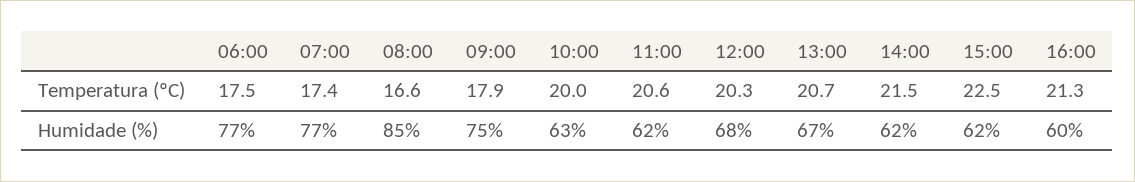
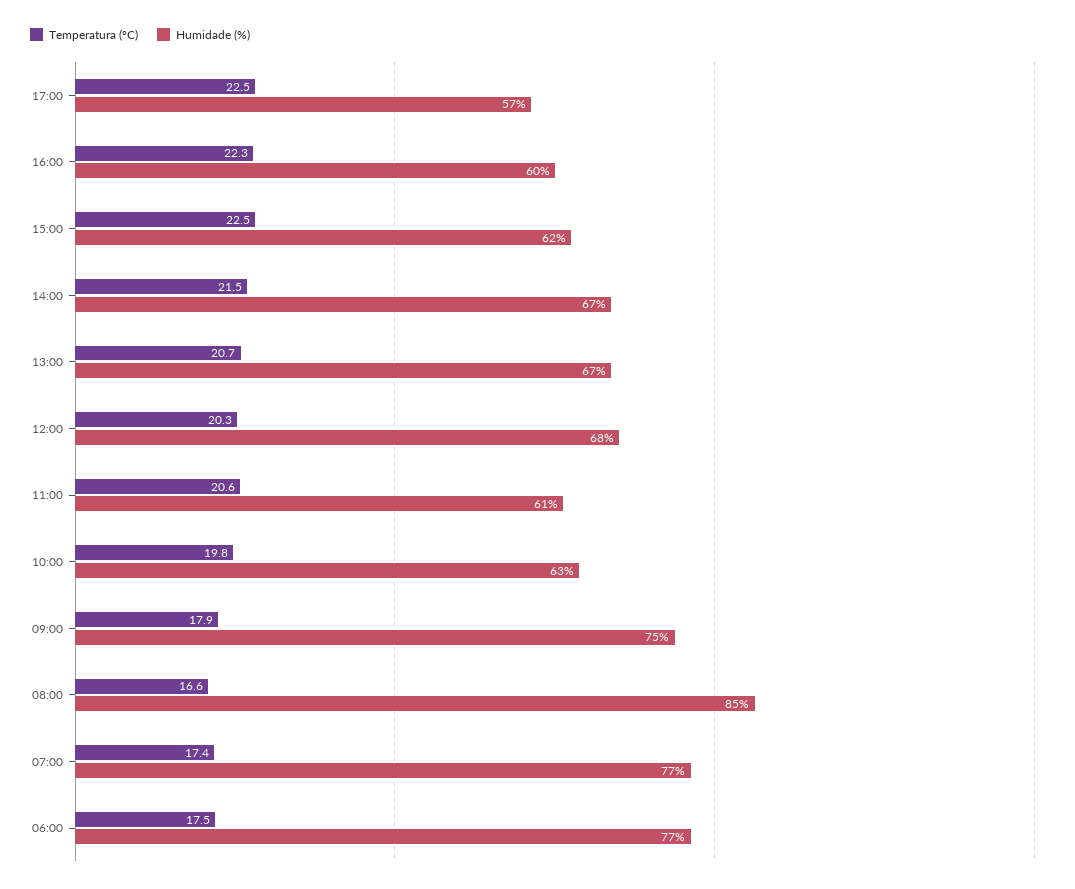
Temperatura (ºC), 10:00: 20 -> 19.8
Temperatura (ºC), 16:00: 21.3 -> 22.3
Humidade (%), 11:00: 62 -> 61
Humidade (%), 14:00: 62 -> 67
Temperatura (ºC), 17:00: none -> 22.5
Humidade (%), 17:00: none -> 57

